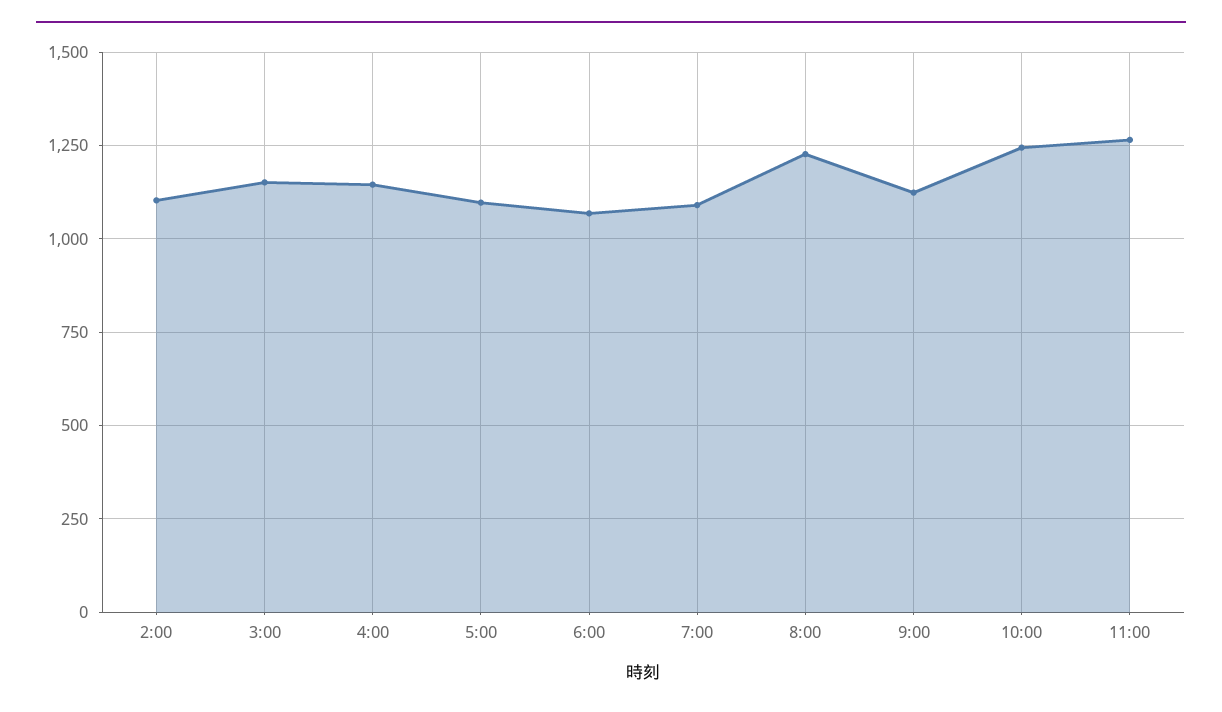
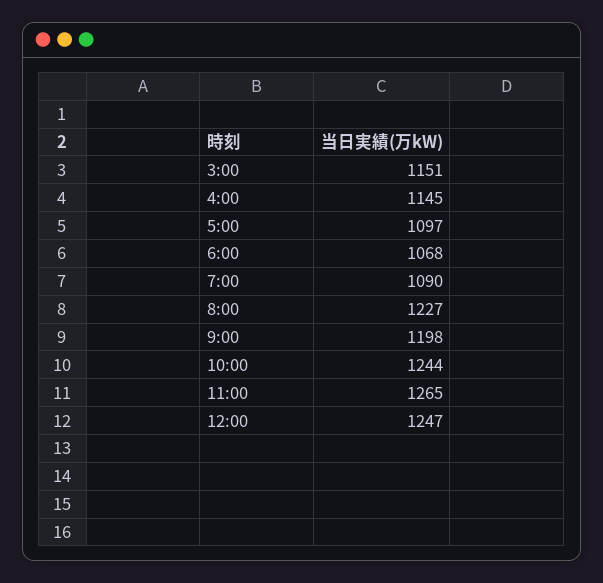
2:00: 1100 -> none
9:00: 1125 -> 1198
12:00: none -> 1247

